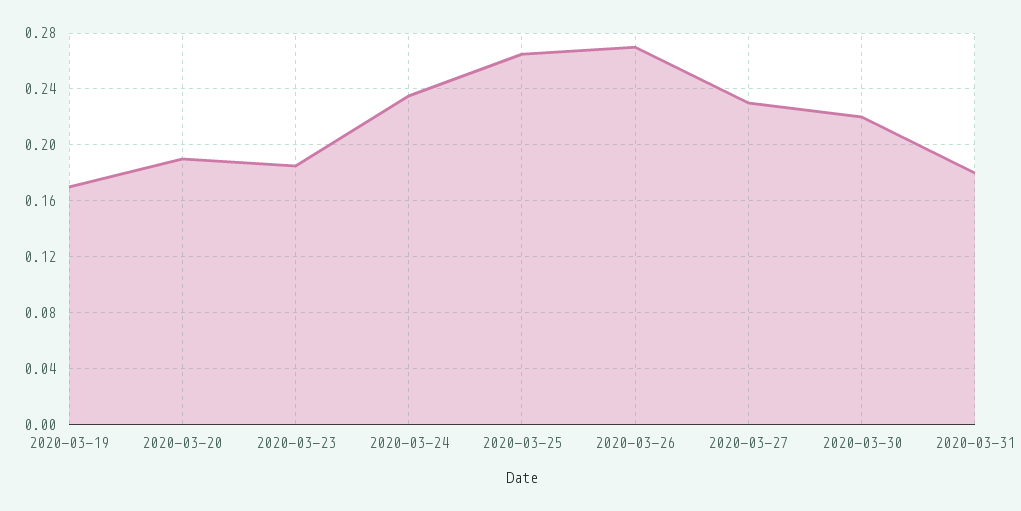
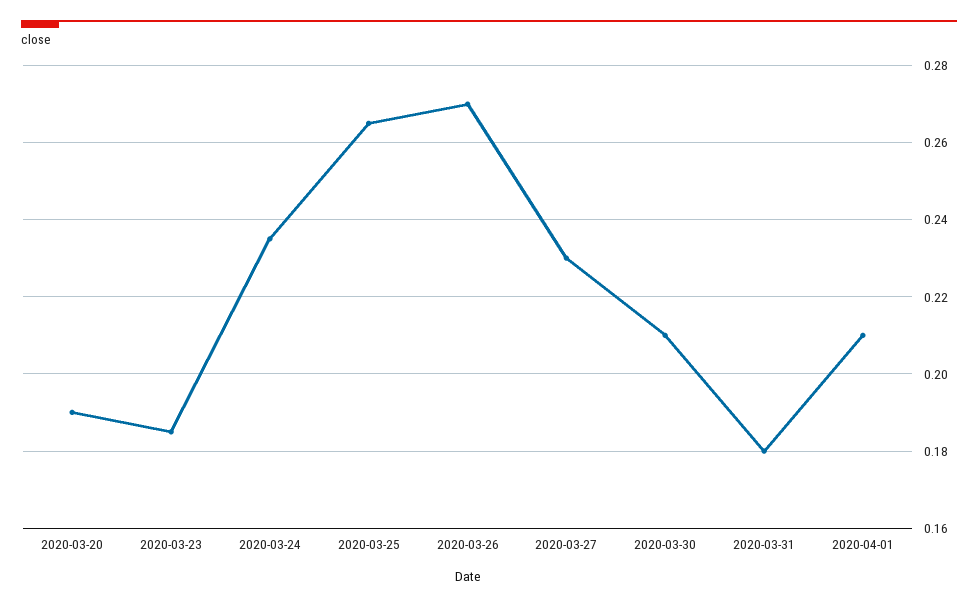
2020-03-19: 0.17 -> none
2020-03-30: 0.22 -> 0.21
2020-04-01: none -> 0.21

